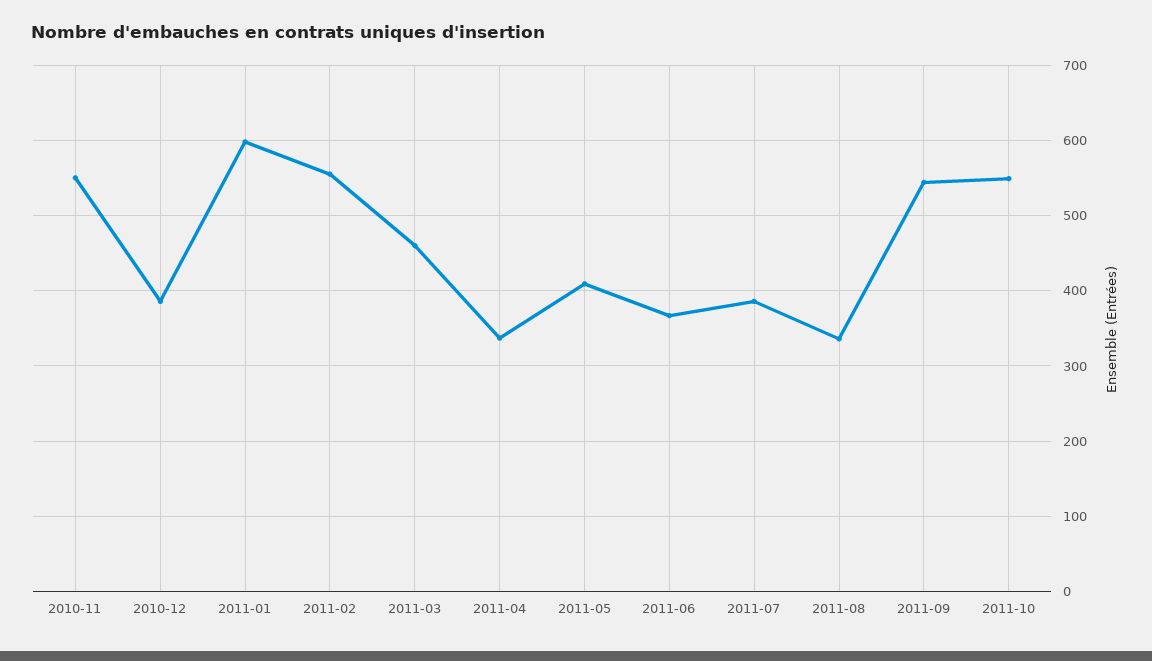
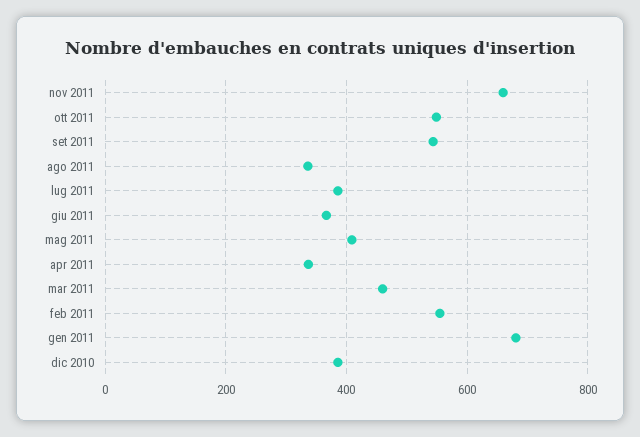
2010-11: 550 -> none
2011-01: 600 -> 680
nov 2011: none -> 660

